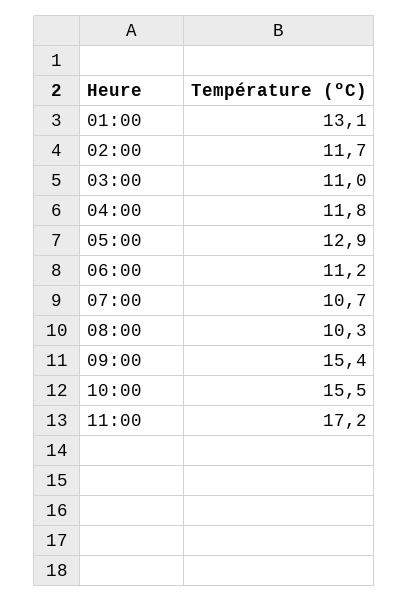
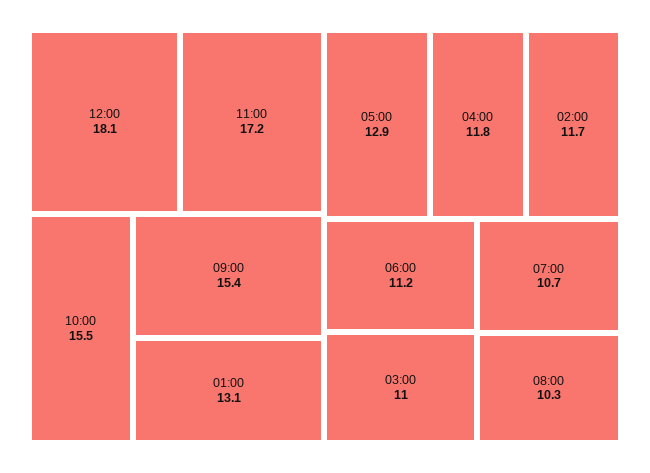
12:00: none -> 18.1

